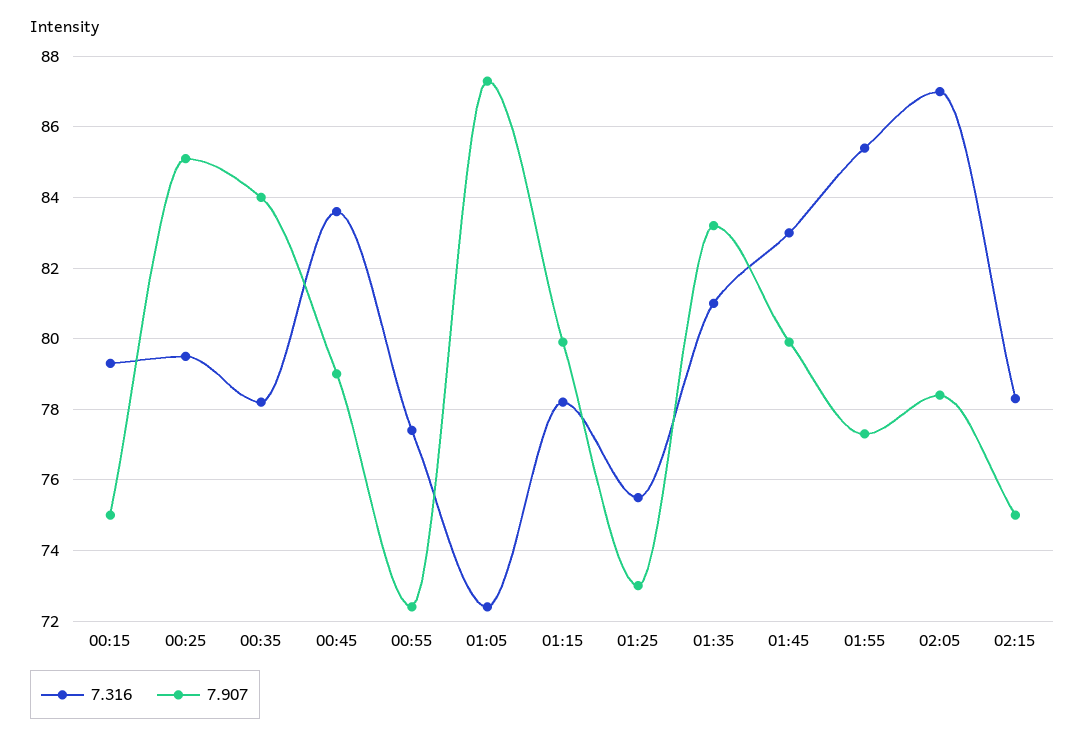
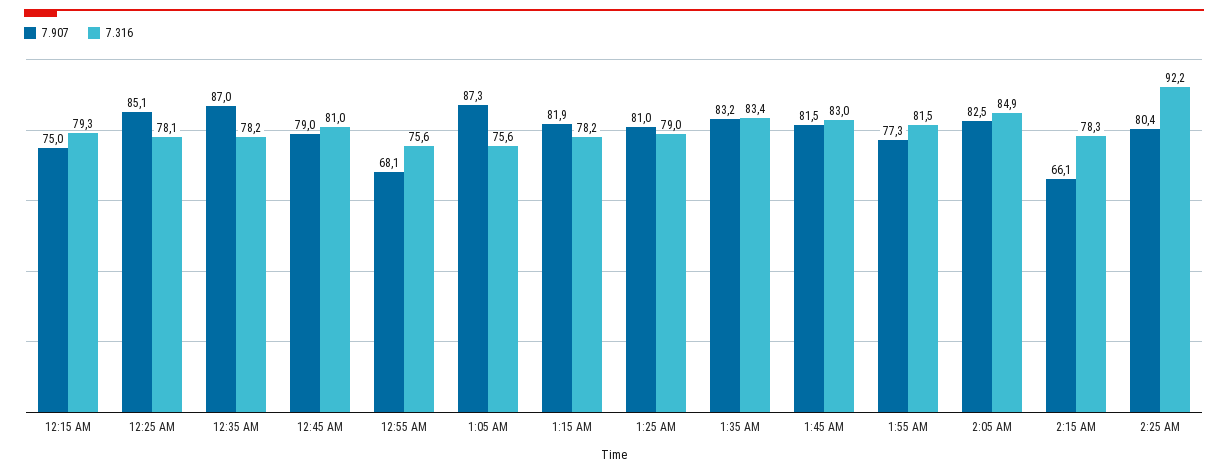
7.316, 00:25: 79.5 -> 78.1
7.907, 00:35: 84 -> 87
7.316, 00:45: 83.5 -> 81
7.316, 00:55: 77.5 -> 75.6
7.907, 00:55: 72.5 -> 68.1
7.316, 01:05: 72.5 -> 75.6
7.907, 01:15: 80 -> 81.9
7.316, 01:25: 75.5 -> 79
7.907, 01:25: 73 -> 81
7.316, 01:35: 81 -> 83.4
7.907, 01:45: 80 -> 81.5
7.316, 01:55: 85.5 -> 81.5
7.316, 02:05: 87 -> 84.9
7.907, 02:05: 78.5 -> 82.5
7.907, 02:15: 75 -> 66.1
7.907, 2:25 AM: none -> 80.4
7.316, 2:25 AM: none -> 92.2

